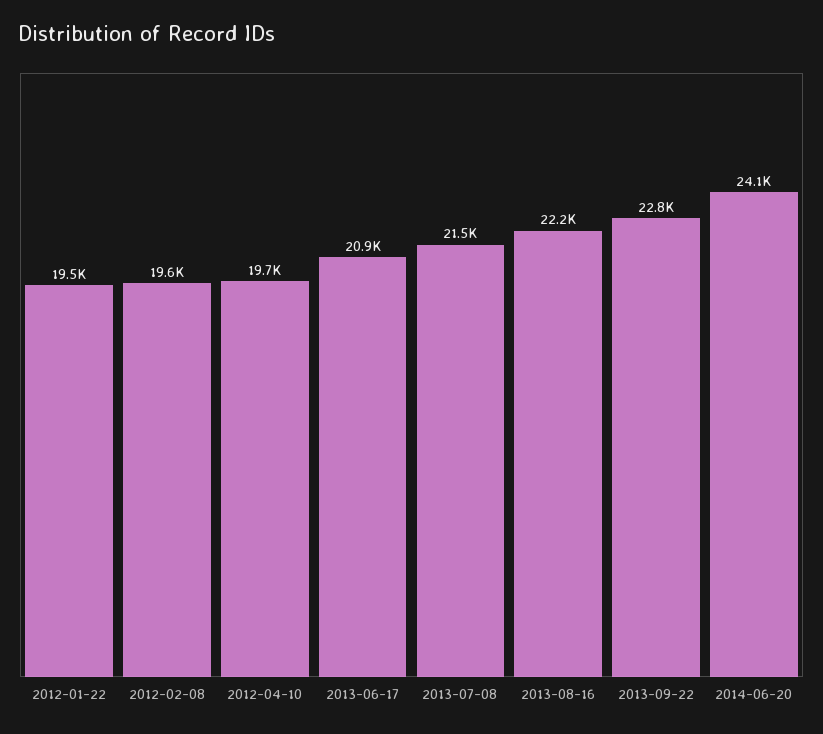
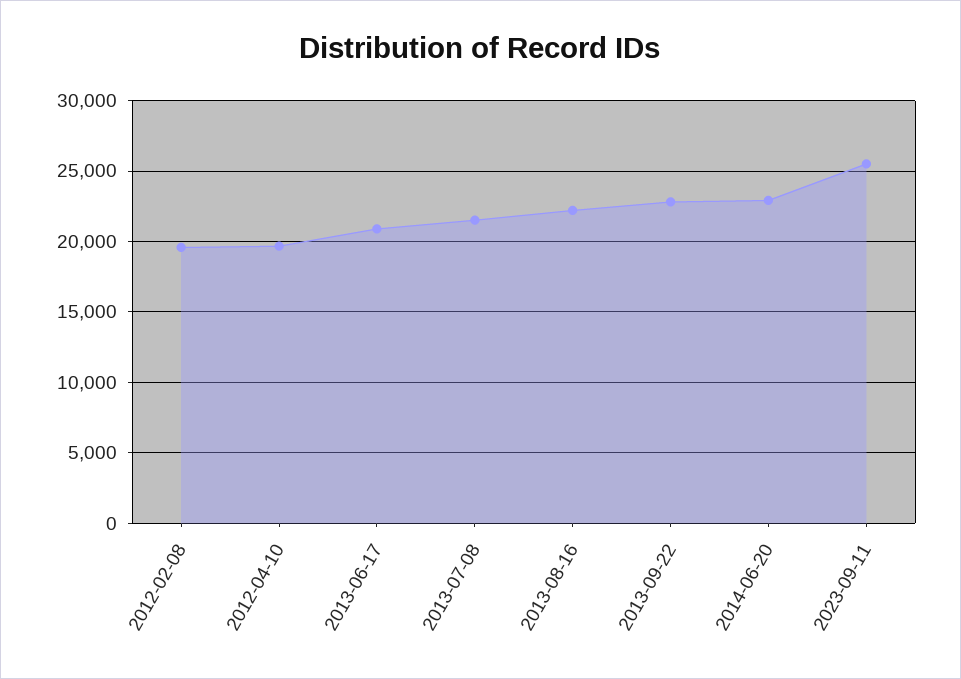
2012-01-22: 19500 -> none
2014-06-20: 24100 -> 23000
2023-09-11: none -> 25500

